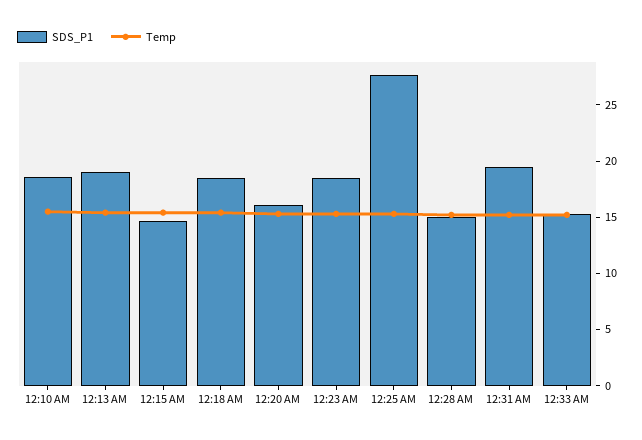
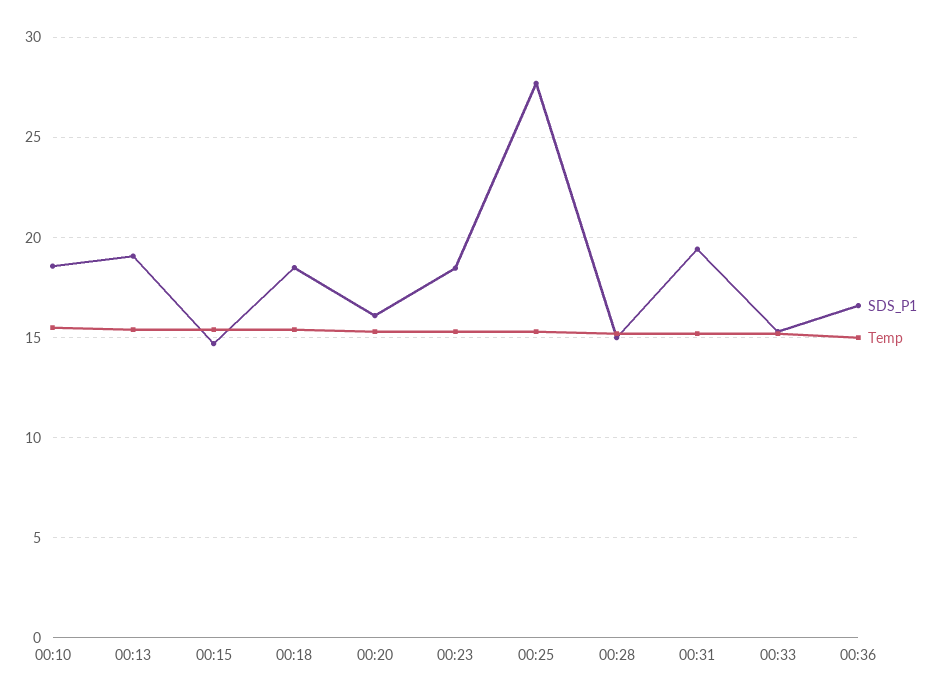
SDS_P1, 00:36: none -> 16.5
Temp, 00:36: none -> 15

